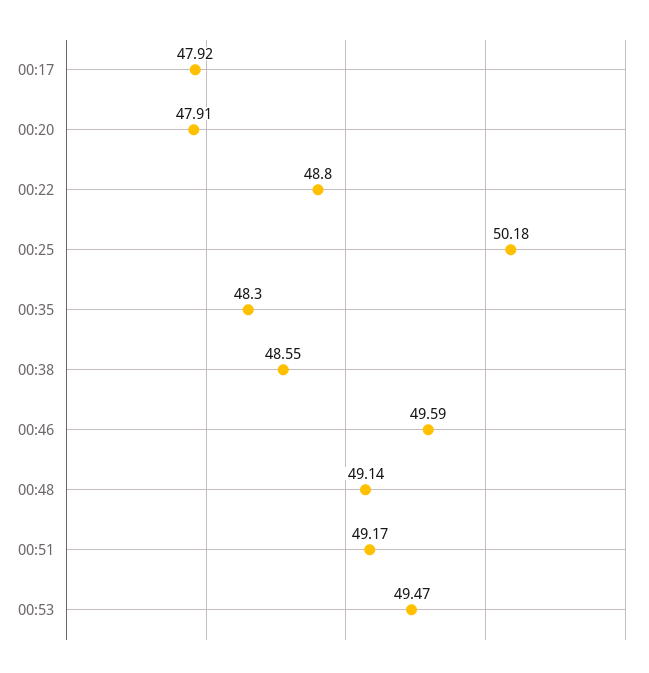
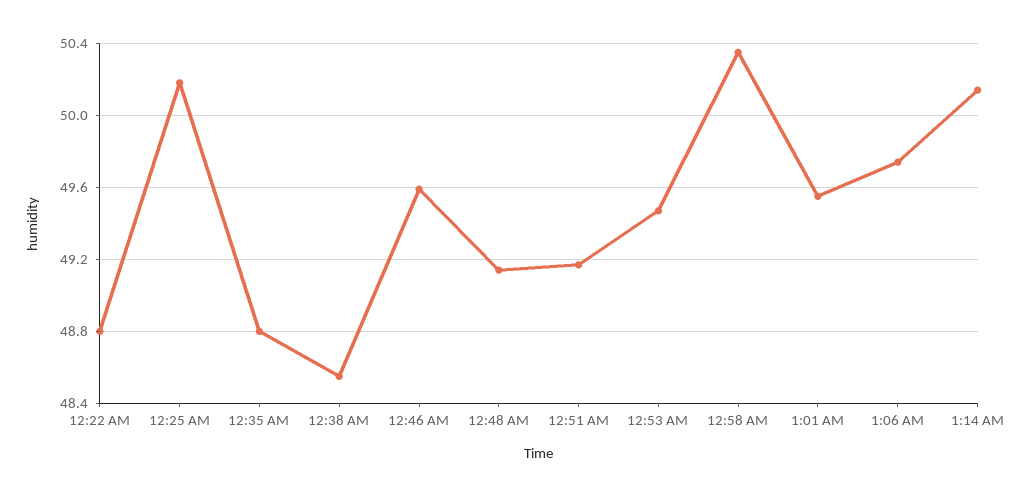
00:17: 47.92 -> none
00:20: 47.91 -> none
00:35: 48.3 -> 48.8
12:58 AM: none -> 50.35
1:01 AM: none -> 49.55
1:06 AM: none -> 49.75
1:14 AM: none -> 50.15

